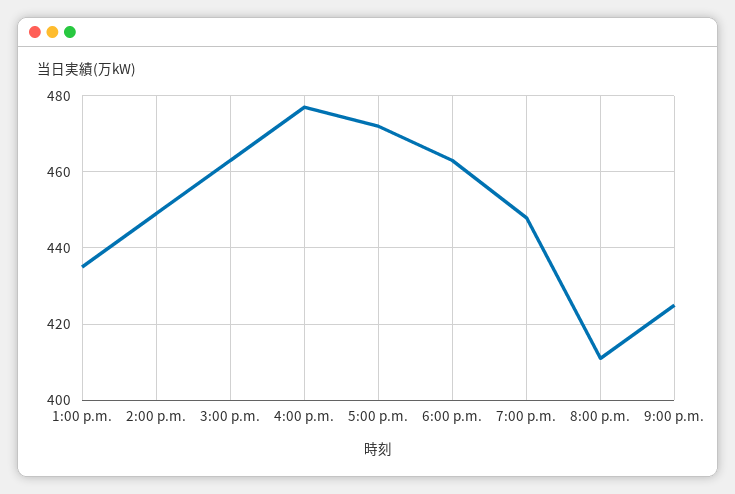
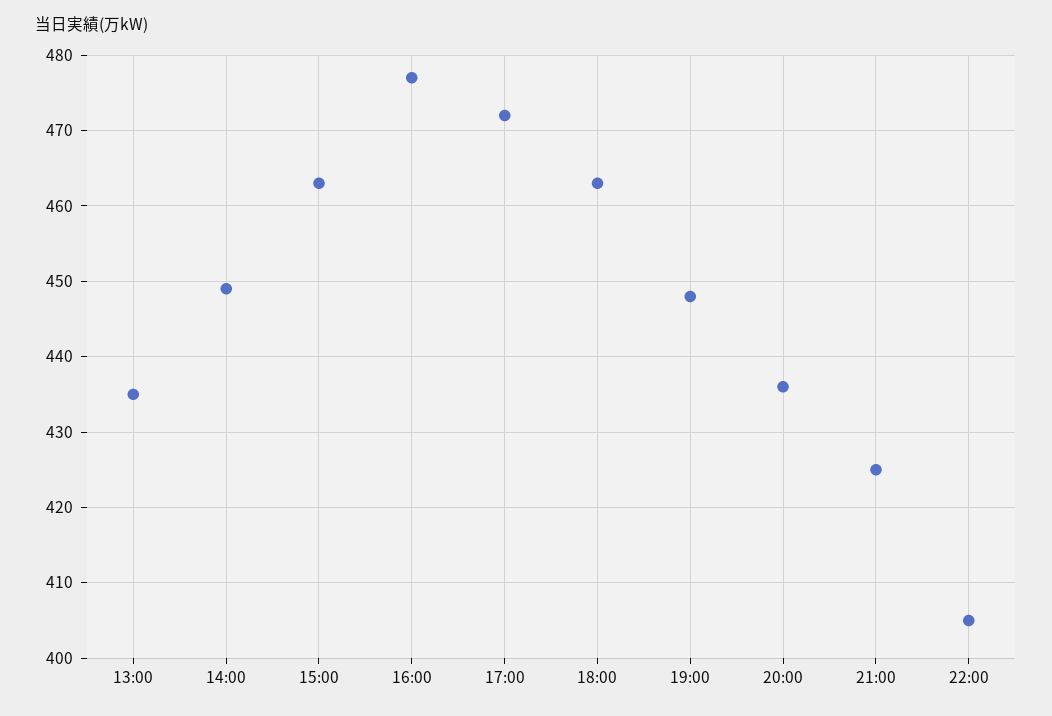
8:00 p.m.: 410 -> 436
22:00: none -> 405

